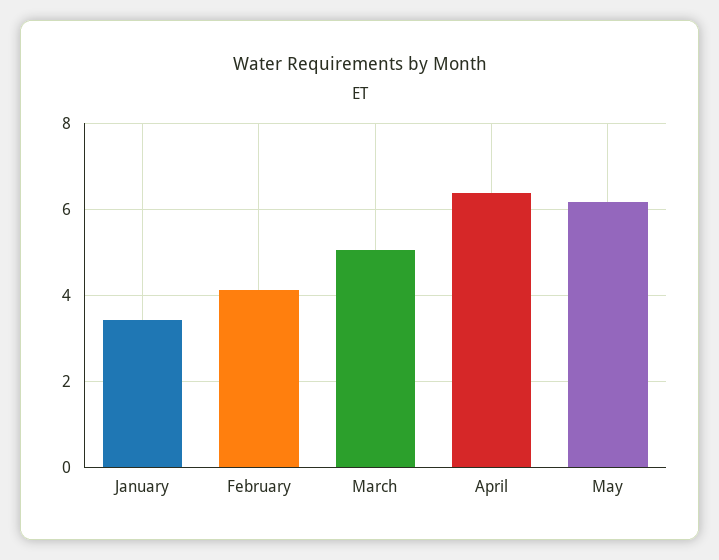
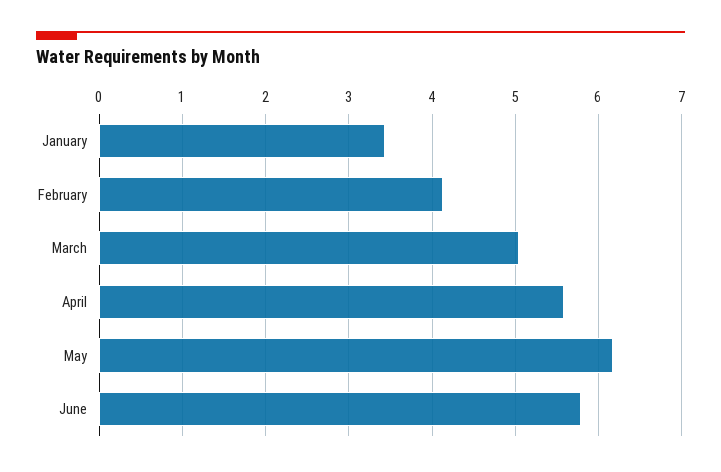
April: 6.4 -> 5.6
June: none -> 5.8

